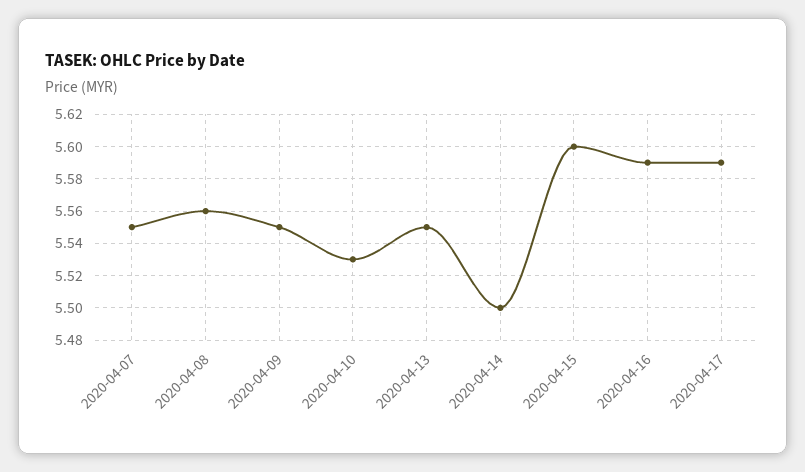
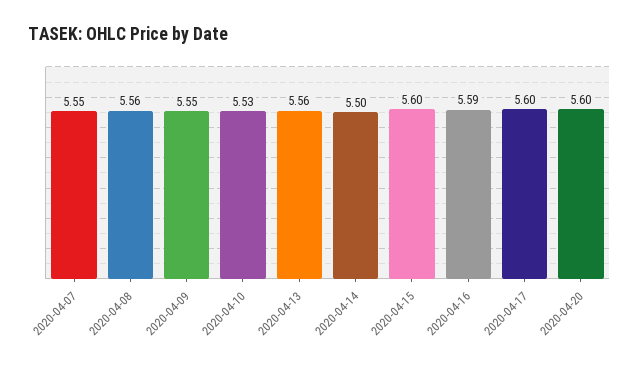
2020-04-13: 5.55 -> 5.56
2020-04-17: 5.59 -> 5.6
2020-04-20: none -> 5.6

